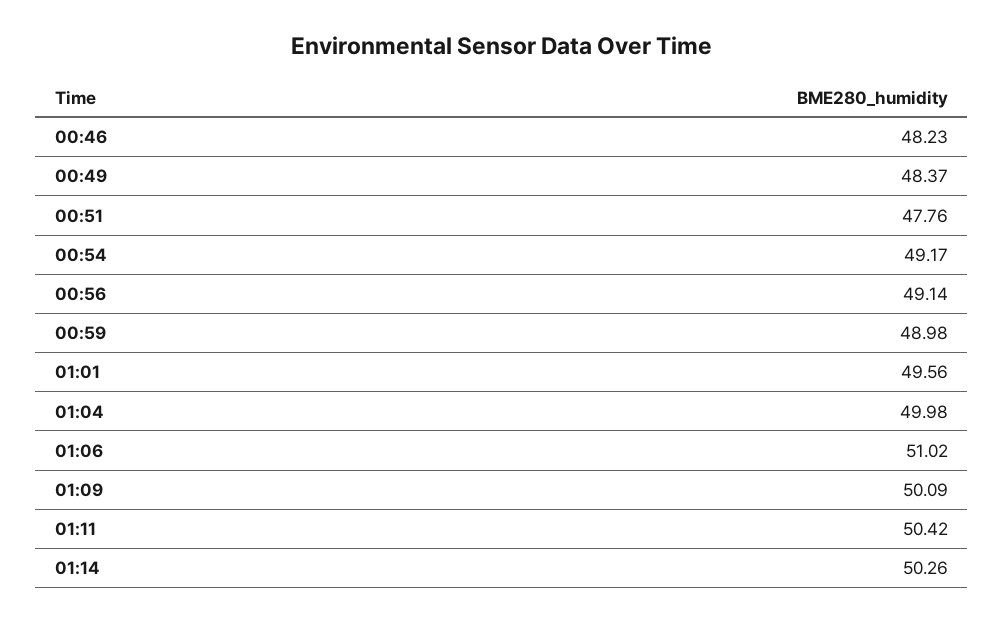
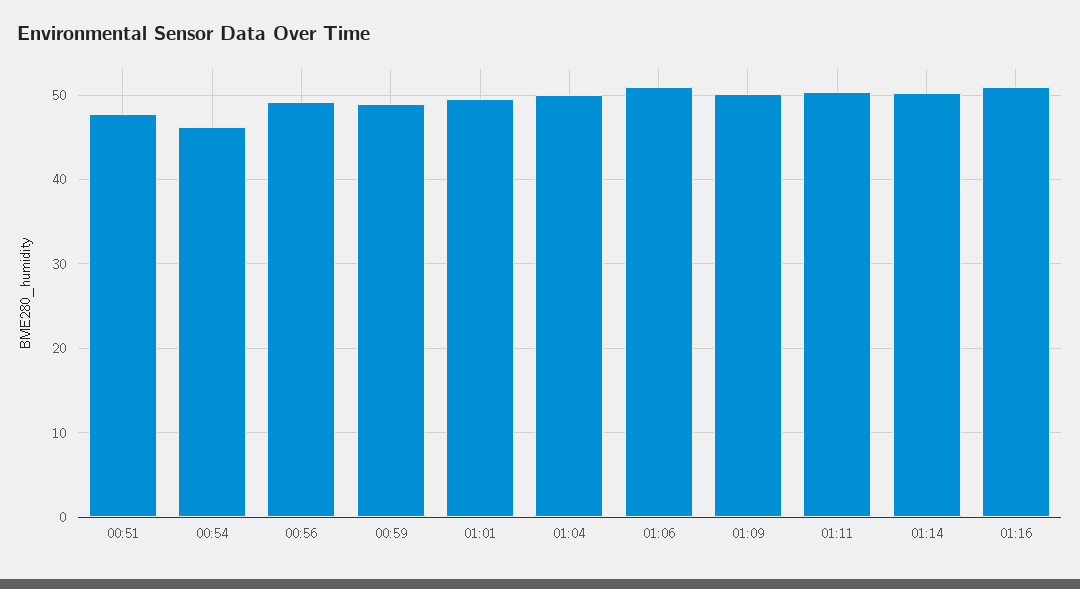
00:46: 48.23 -> none
00:49: 48.37 -> none
00:54: 49.17 -> 46
01:16: none -> 51

